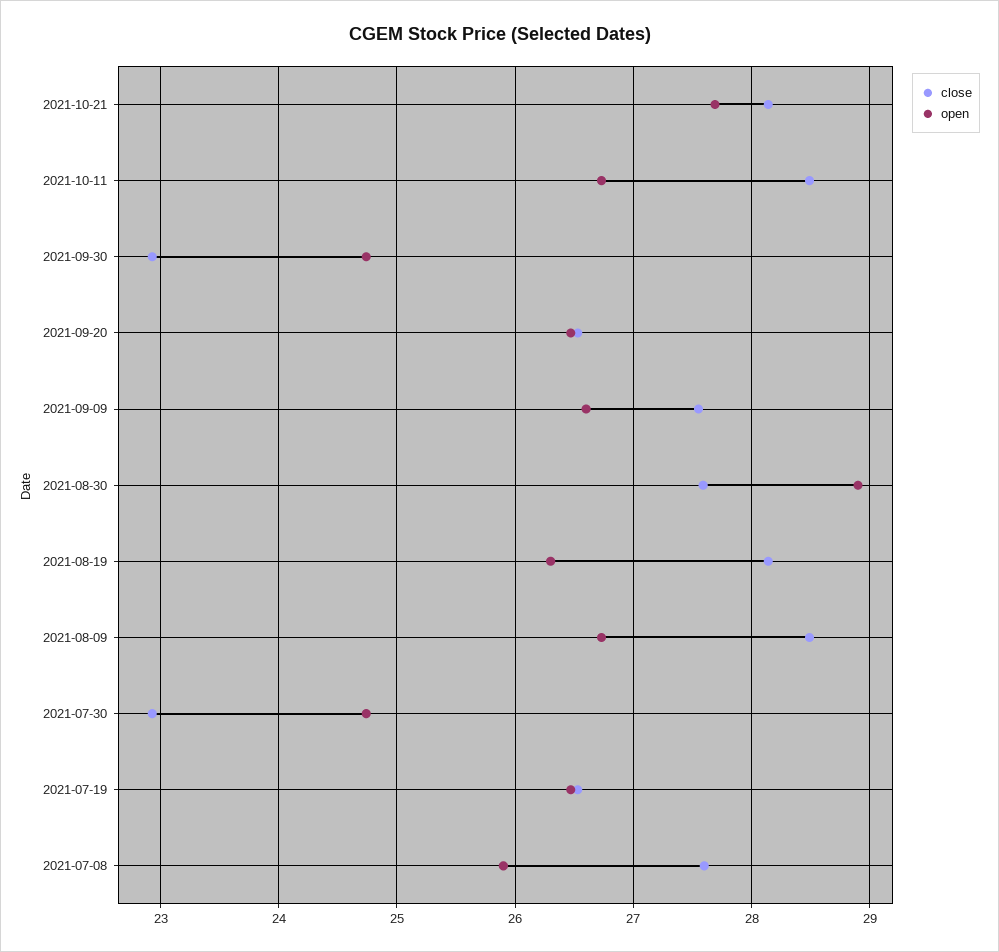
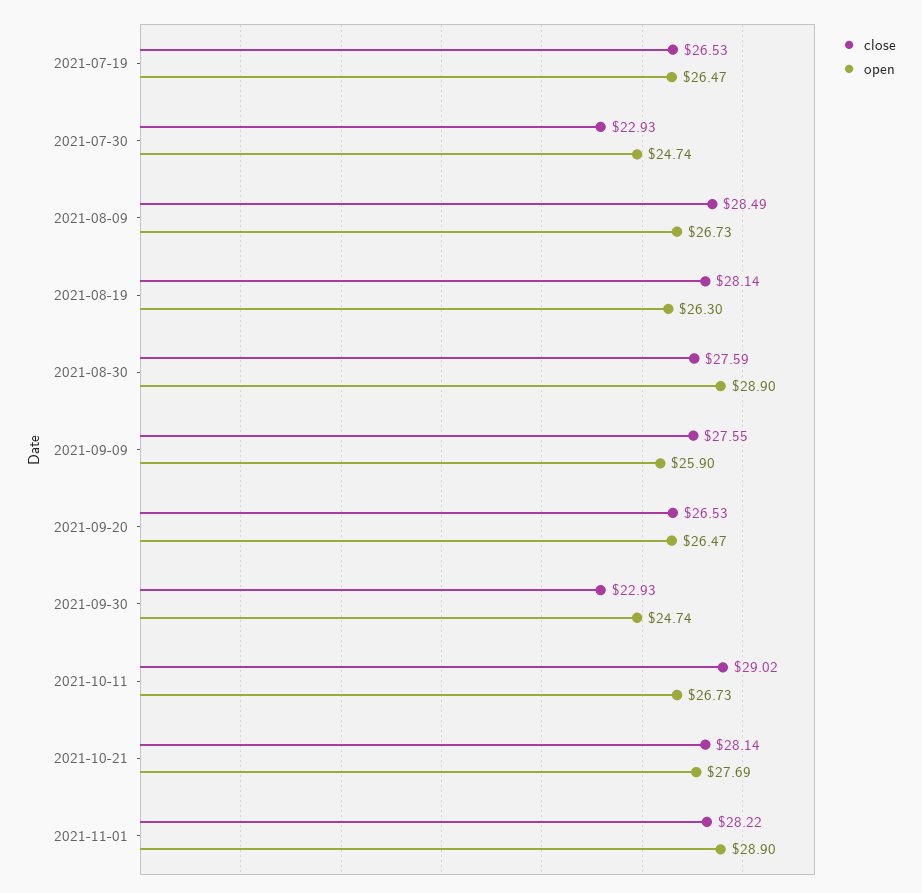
close, 2021-10-11: 28.5 -> 29.02
open, 2021-09-09: 26.6 -> 25.9
close, 2021-07-08: 27.6 -> none
open, 2021-07-08: 25.9 -> none
close, 2021-11-01: none -> 28.22
open, 2021-11-01: none -> 28.9

